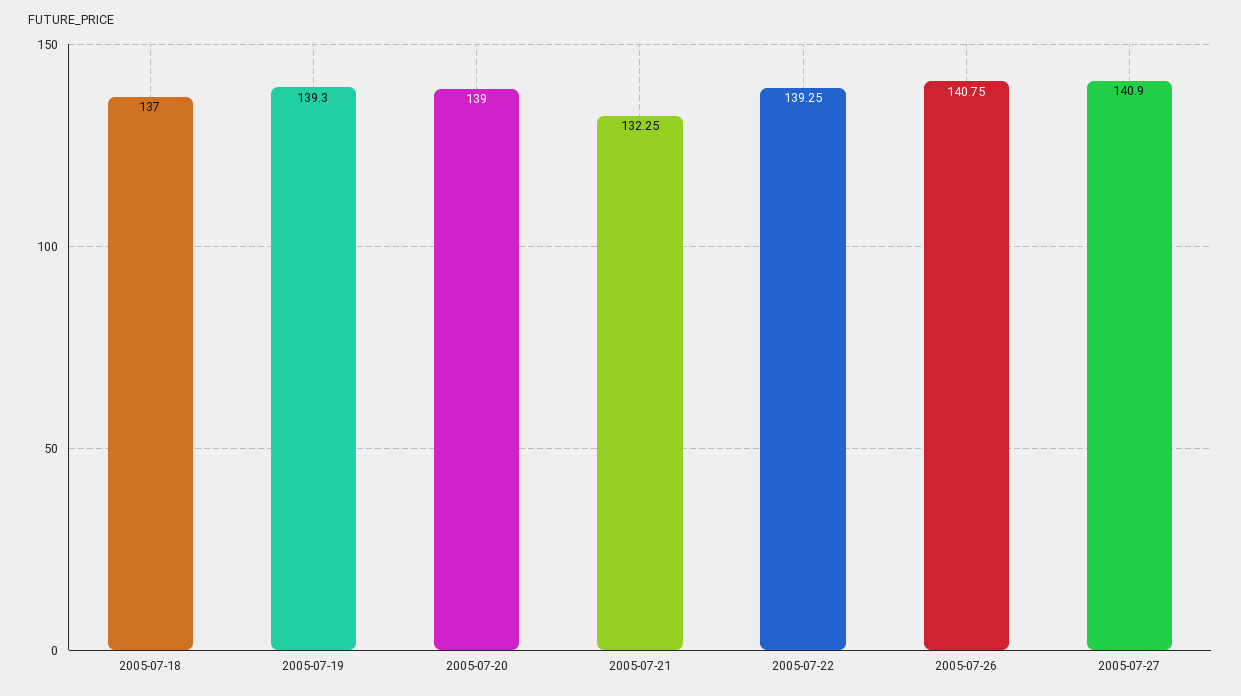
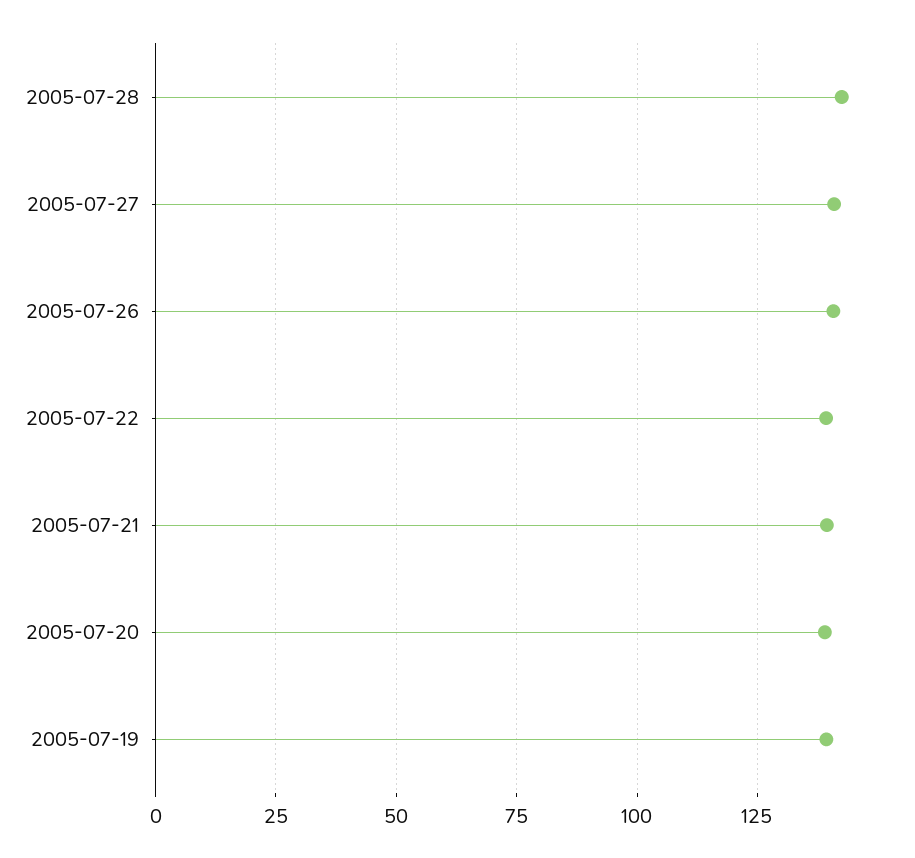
2005-07-18: 137 -> none
2005-07-21: 132.25 -> 140
2005-07-28: none -> 142.5

